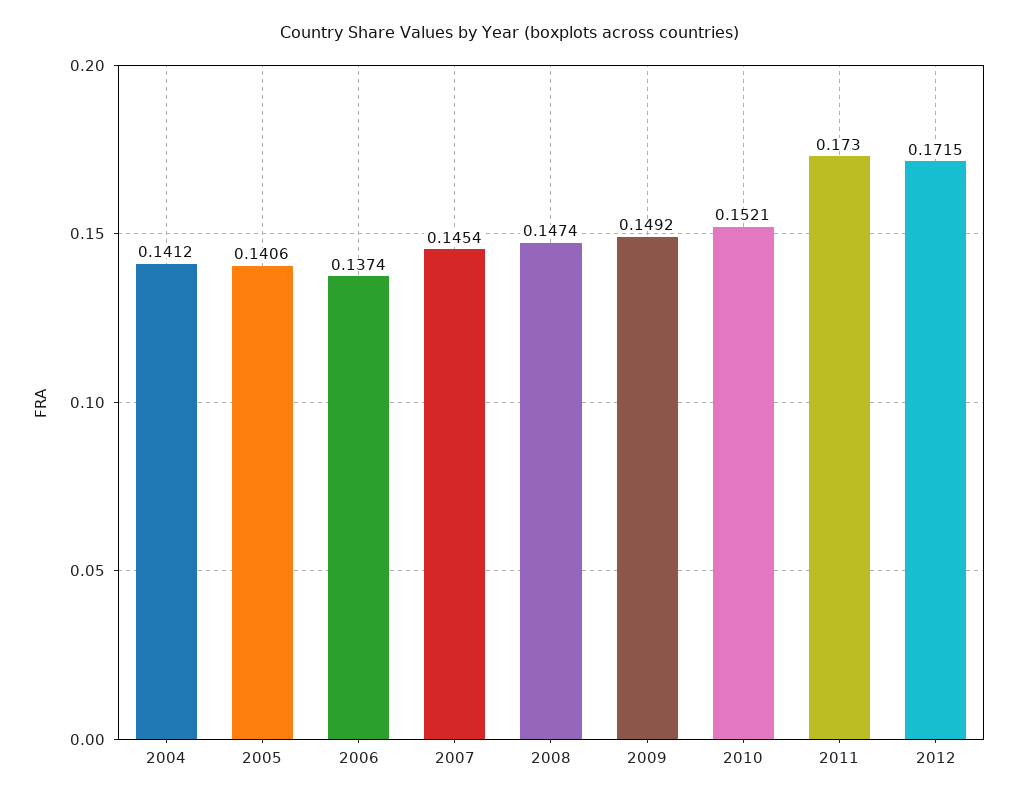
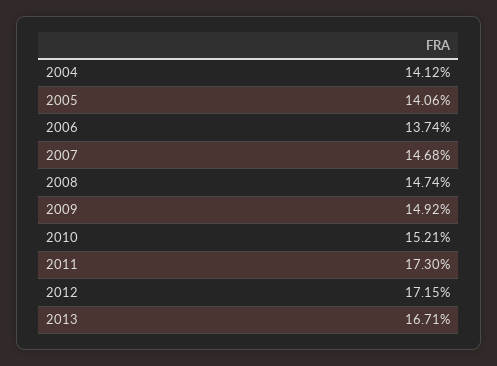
2007: 0.1454 -> 0.1468
2013: none -> 0.1671

